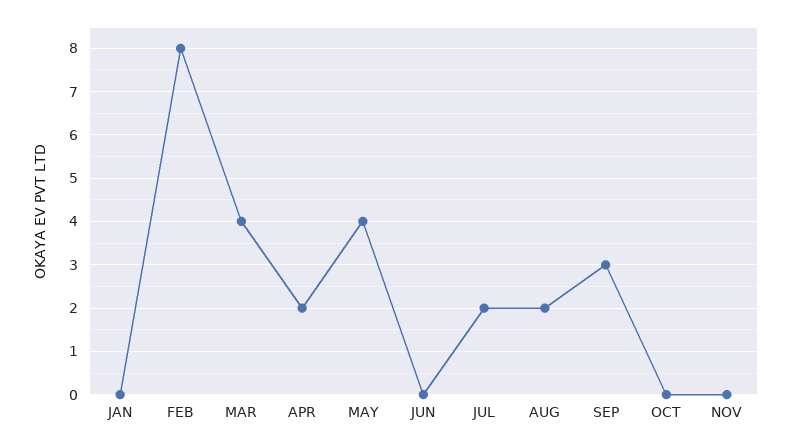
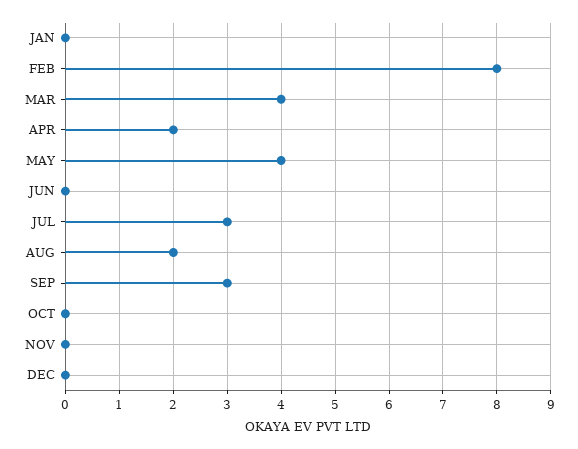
JUL: 2 -> 3
DEC: none -> 0

